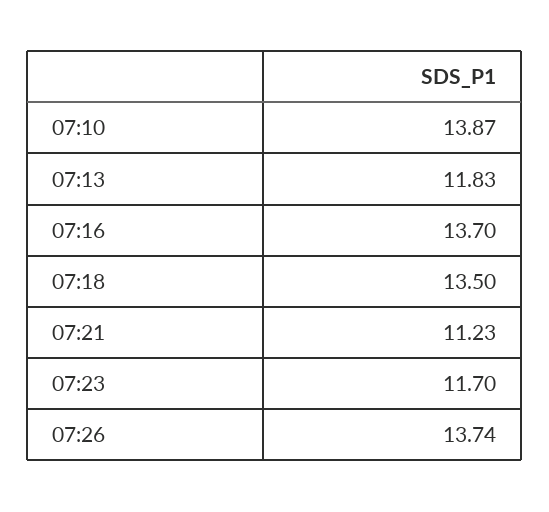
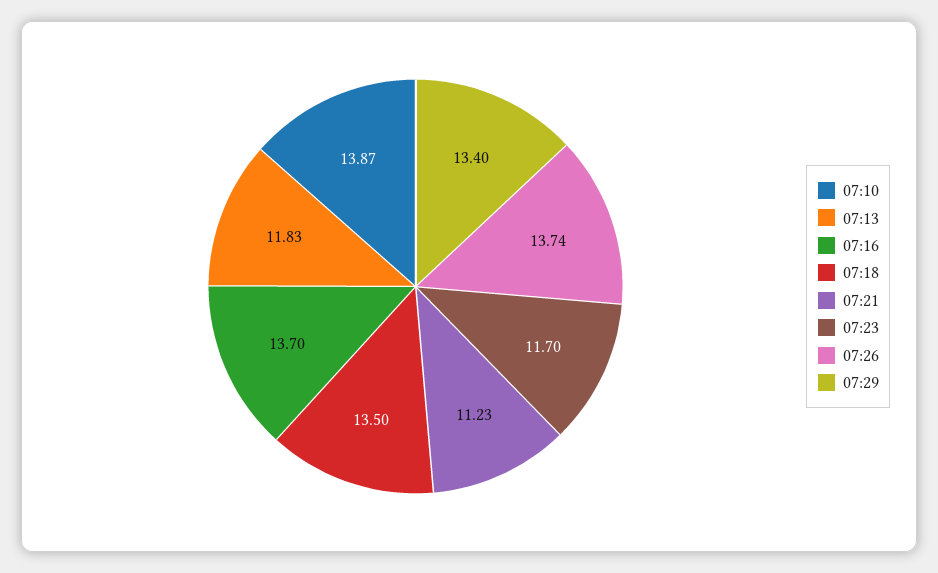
07:29: none -> 13.4

